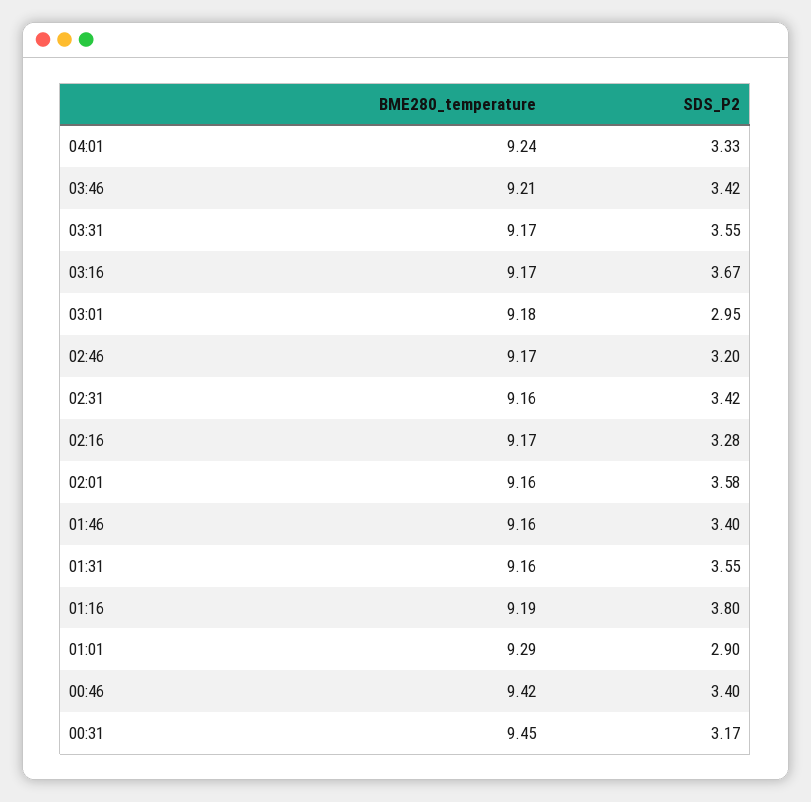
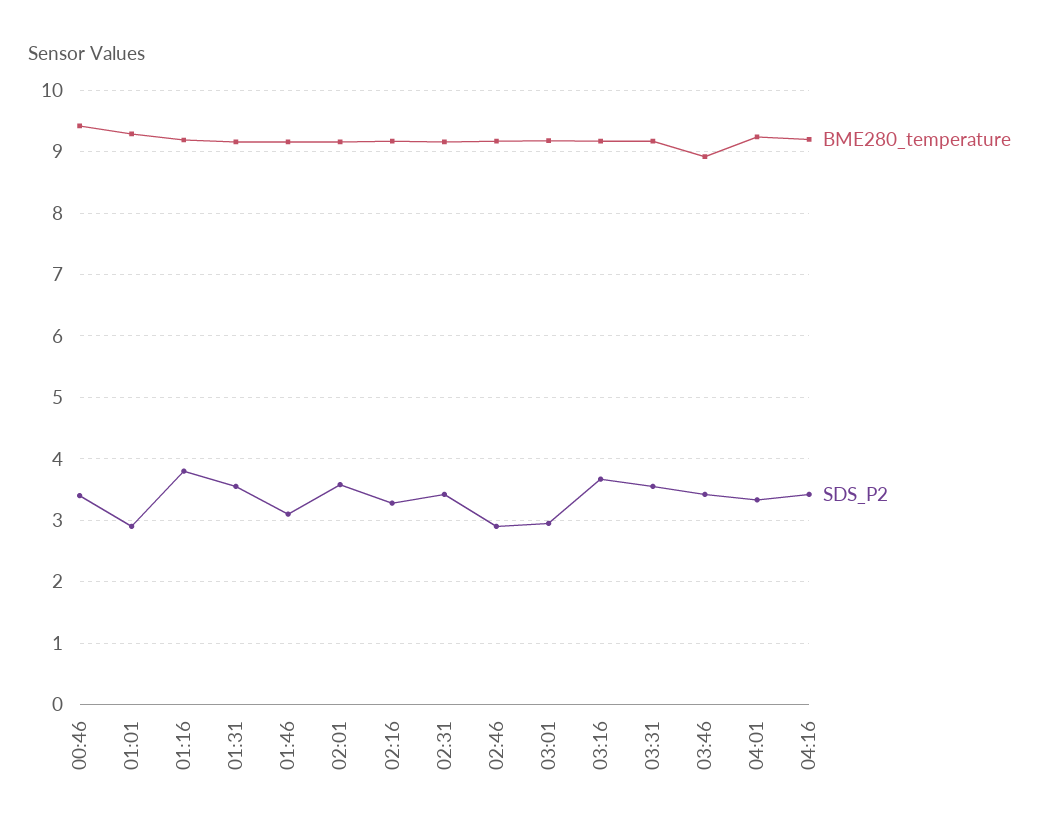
BME280_temperature, 03:46: 9.21 -> 8.9
SDS_P2, 02:46: 3.2 -> 2.9
SDS_P2, 01:46: 3.4 -> 3.1
BME280_temperature, 00:31: 9.45 -> none
SDS_P2, 00:31: 3.17 -> none
BME280_temperature, 04:16: none -> 9.2
SDS_P2, 04:16: none -> 3.4

